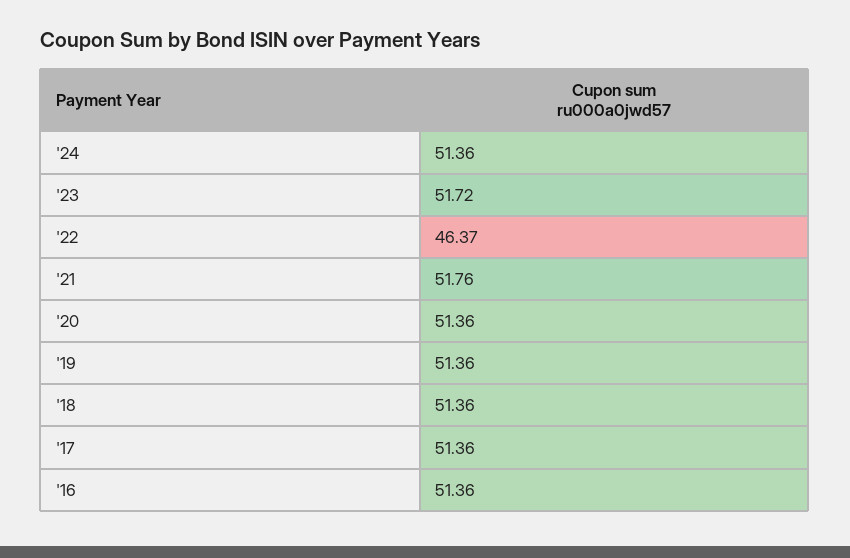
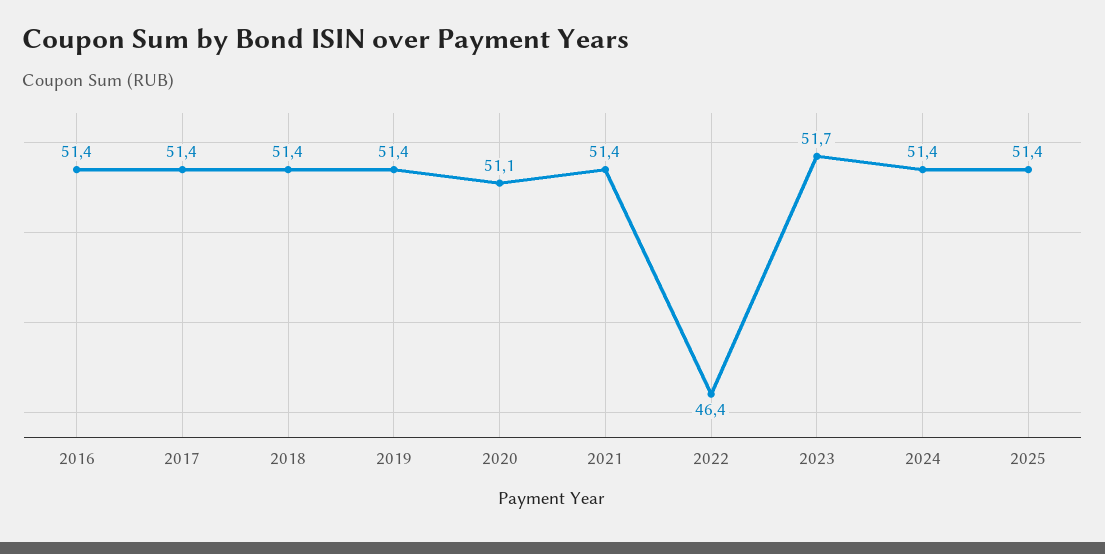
'21: 51.76 -> 51.4
'20: 51.36 -> 51.1
2025: none -> 51.4

